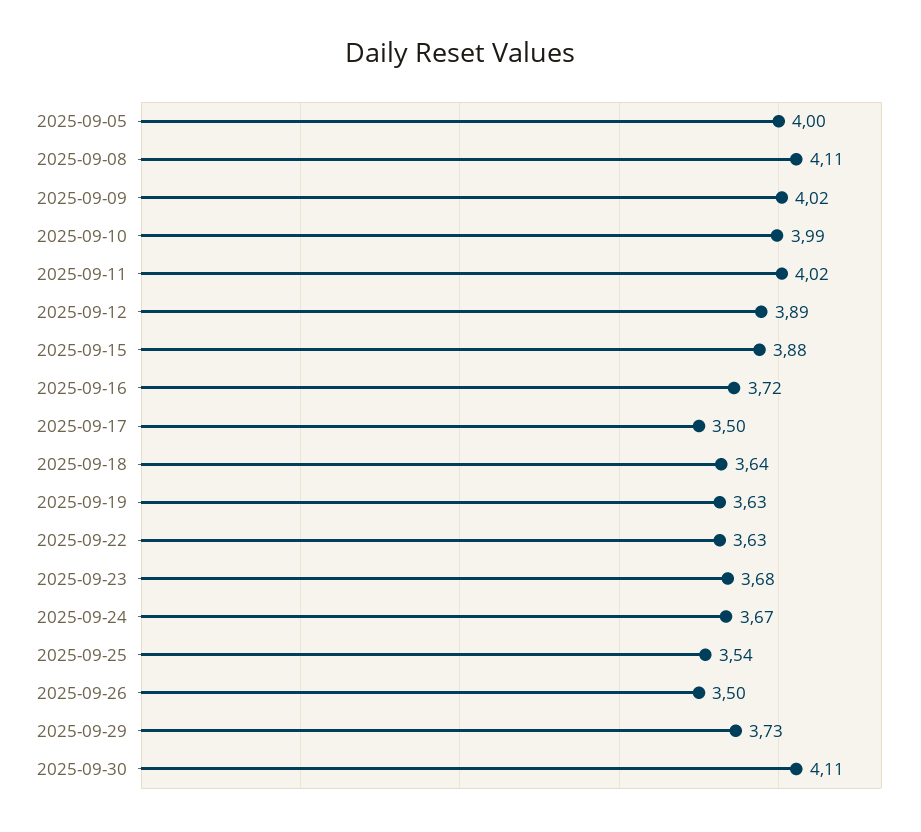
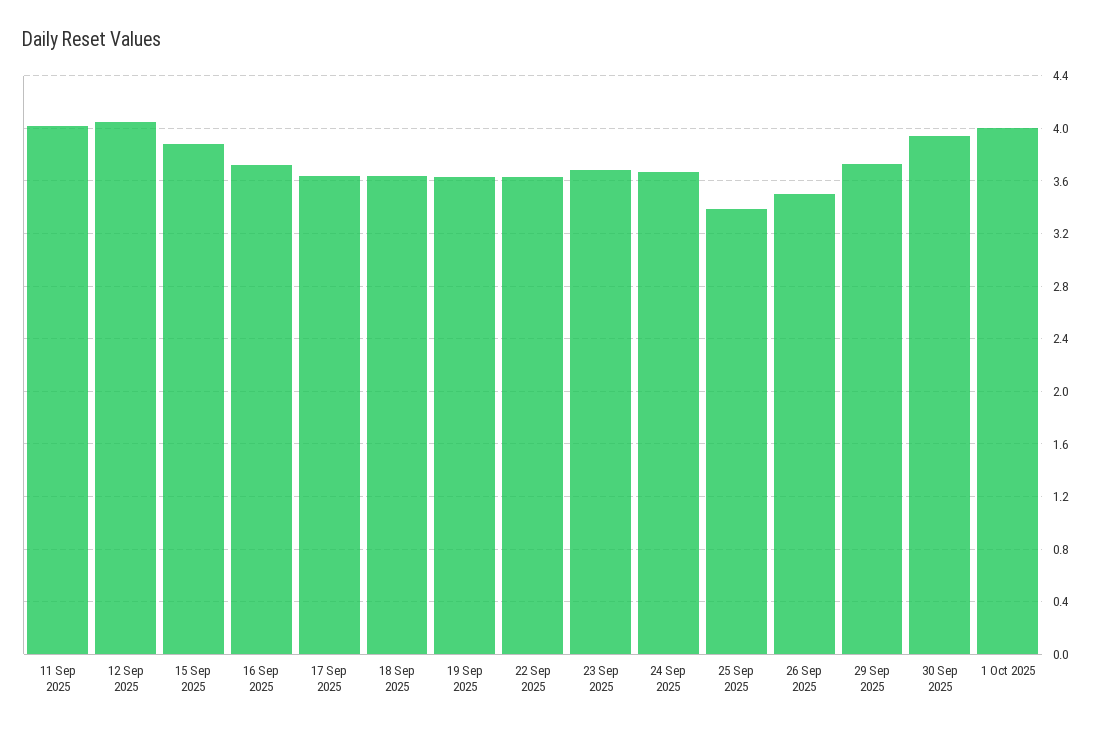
2025-09-05: 4 -> none
2025-09-08: 4.11 -> none
2025-09-09: 4.02 -> none
2025-09-10: 3.99 -> none
2025-09-12: 3.89 -> 4.05
2025-09-17: 3.5 -> 3.65
2025-09-25: 3.54 -> 3.4
2025-09-30: 4.11 -> 3.95
1 Oct 2025: none -> 4

